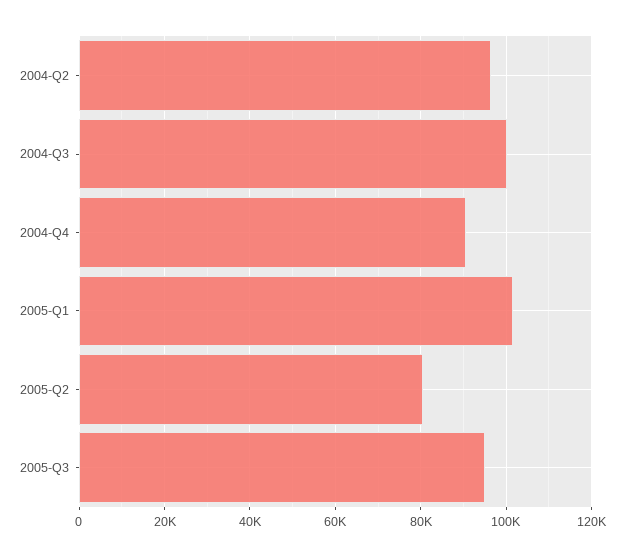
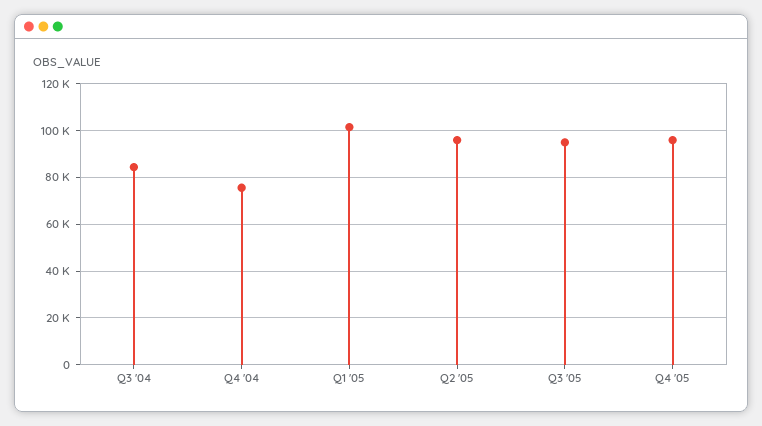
2004-Q2: 96000 -> none
2004-Q3: 100000 -> 85000
2004-Q4: 90000 -> 75000
2005-Q2: 80000 -> 95000
Q4 '05: none -> 95000

